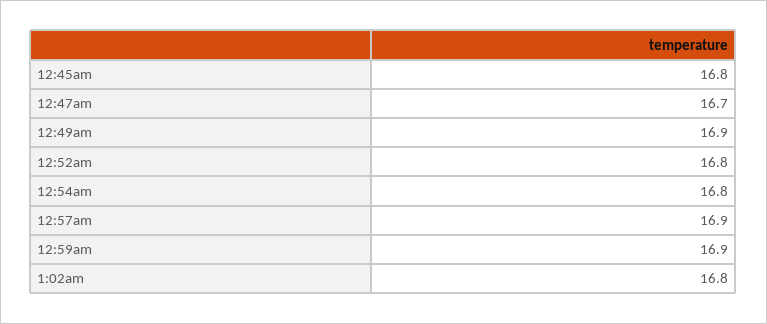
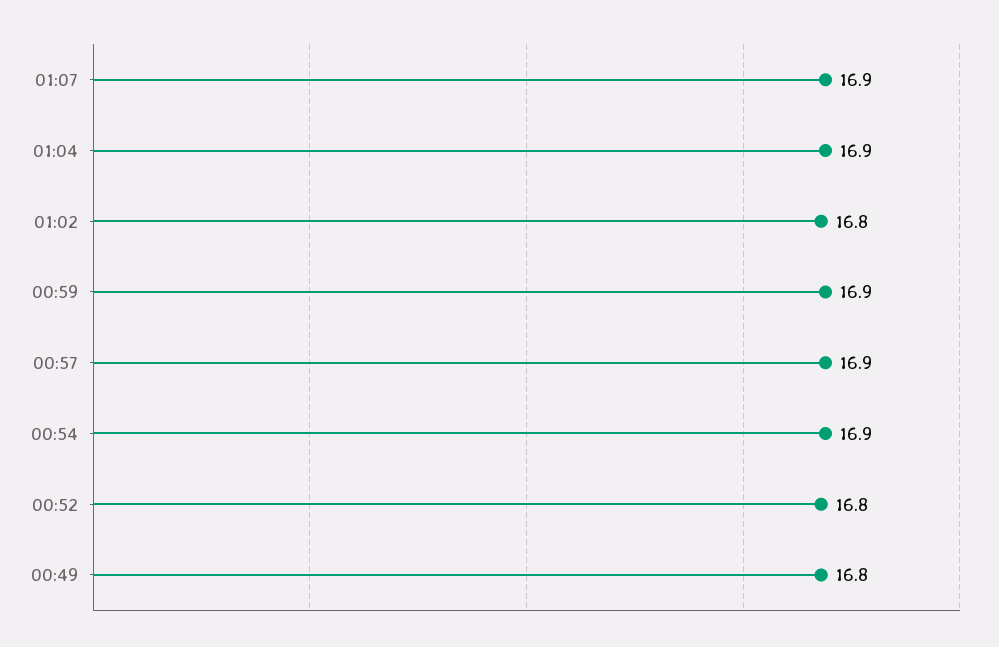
12:45am: 16.8 -> none
12:47am: 16.7 -> none
12:49am: 16.9 -> 16.8
12:54am: 16.8 -> 16.9
01:07: none -> 16.9
01:04: none -> 16.9

